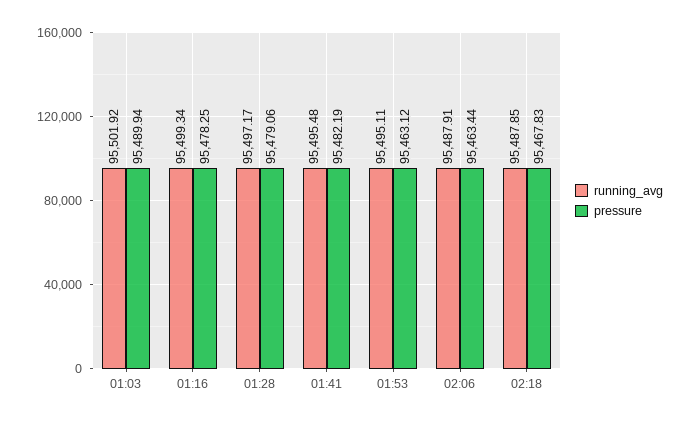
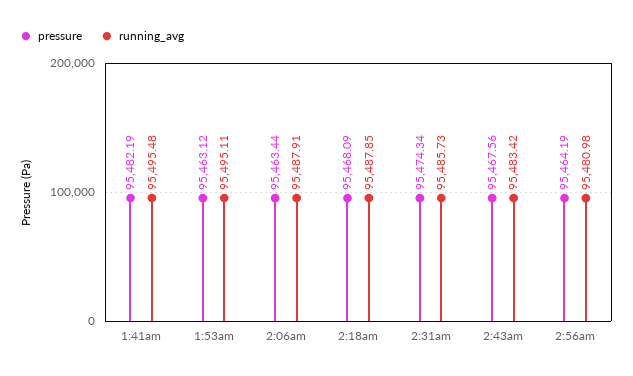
running_avg, 01:03: 95501.92 -> none
pressure, 01:03: 95489.94 -> none
running_avg, 01:16: 95499.34 -> none
pressure, 01:16: 95478.25 -> none
running_avg, 01:28: 95497.17 -> none
pressure, 01:28: 95479.06 -> none
pressure, 02:18: 95467.83 -> 95468.09
pressure, 2:31am: none -> 95474.34
running_avg, 2:31am: none -> 95485.73
pressure, 2:43am: none -> 95467.56
running_avg, 2:43am: none -> 95483.42
pressure, 2:56am: none -> 95464.19
running_avg, 2:56am: none -> 95480.98

